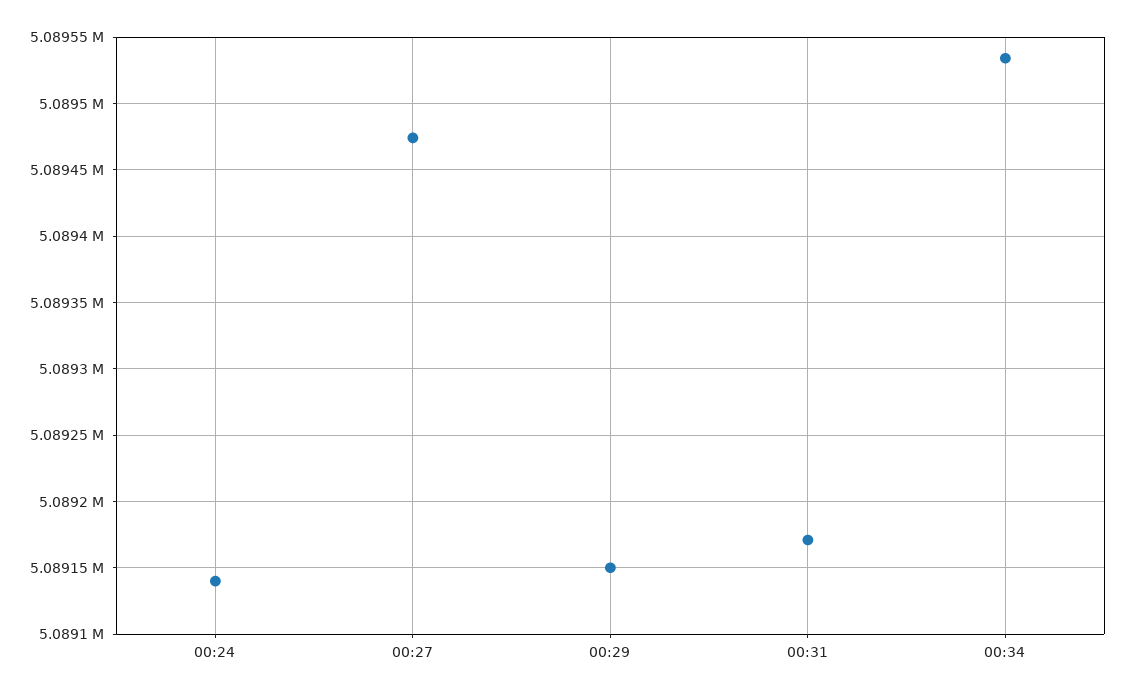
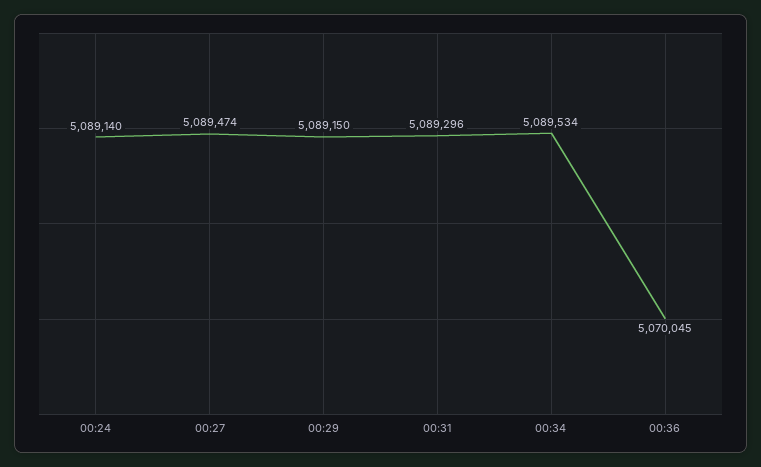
00:31: 5089170 -> 5089296
00:36: none -> 5070045

